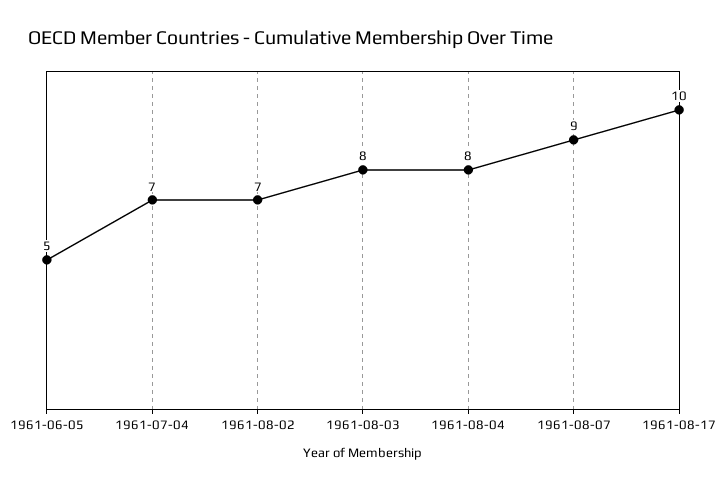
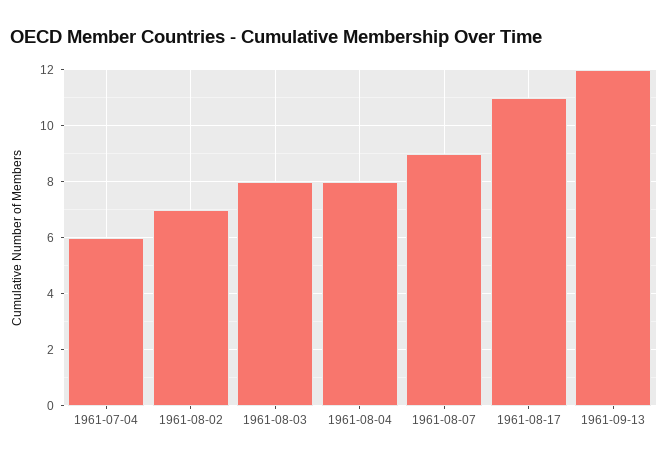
1961-06-05: 5 -> none
1961-07-04: 7 -> 6
1961-08-17: 10 -> 11
1961-09-13: none -> 12

